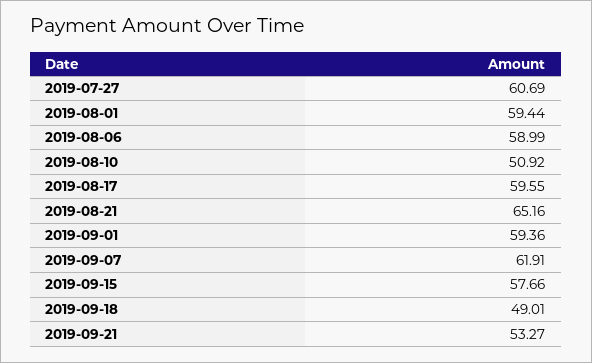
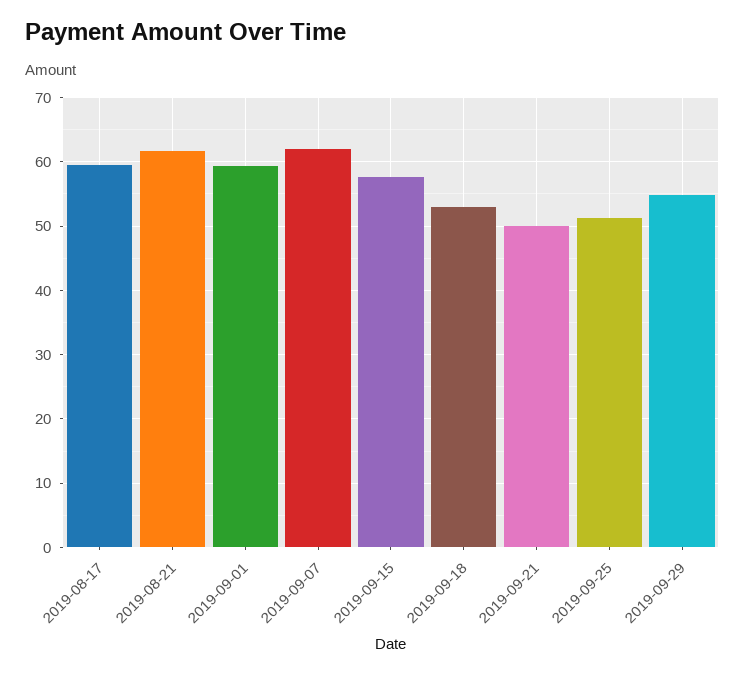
2019-07-27: 60.69 -> none
2019-08-01: 59.44 -> none
2019-08-06: 58.99 -> none
2019-08-10: 50.92 -> none
2019-08-21: 65.16 -> 62
2019-09-18: 49.01 -> 53
2019-09-21: 53.27 -> 50
2019-09-25: none -> 51
2019-09-29: none -> 55

